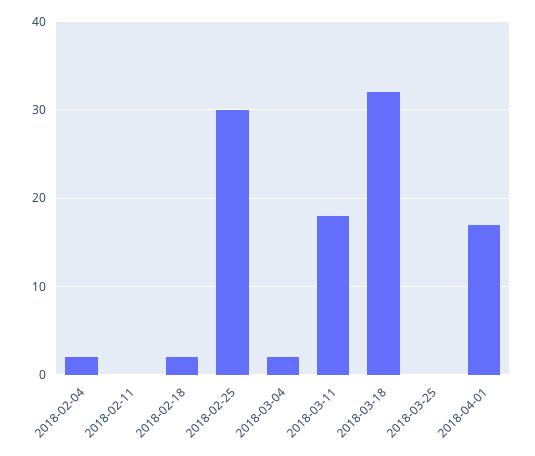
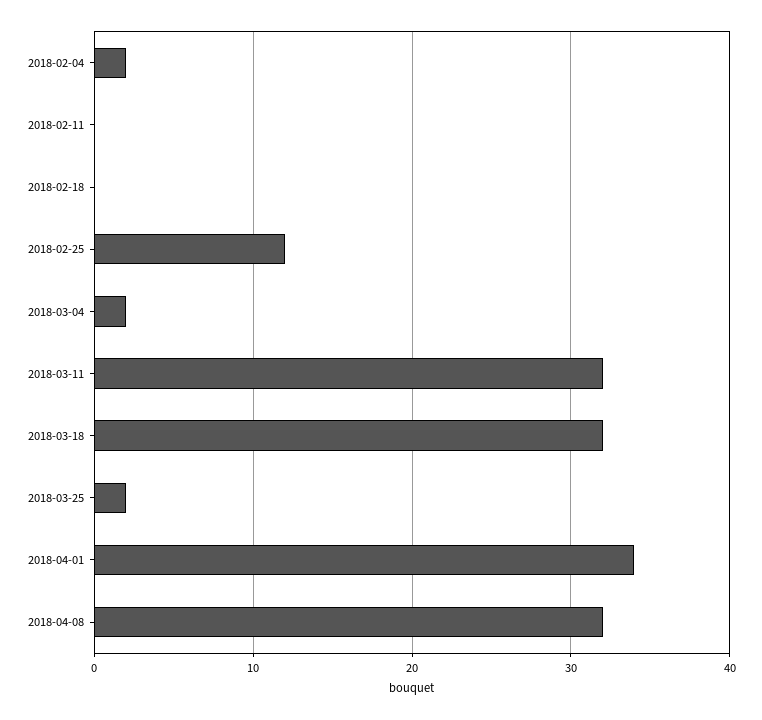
2018-02-18: 2 -> 0
2018-02-25: 30 -> 12
2018-03-11: 18 -> 32
2018-03-25: 0 -> 2
2018-04-01: 17 -> 34
2018-04-08: none -> 32

